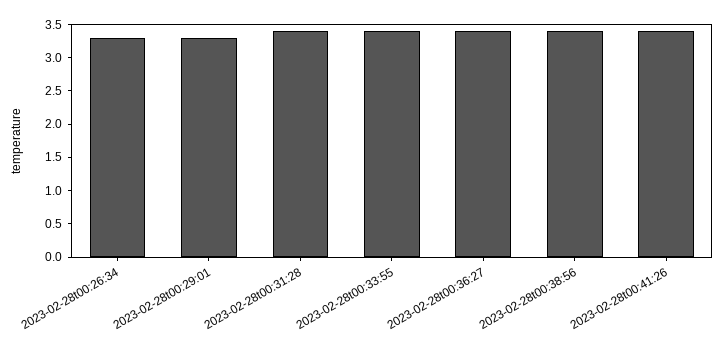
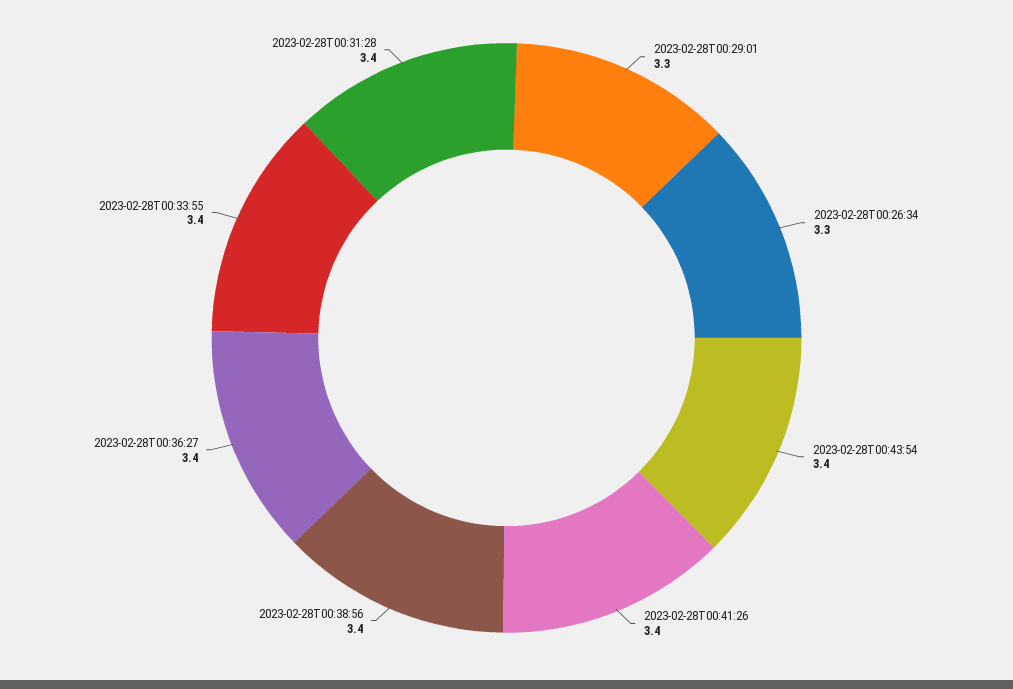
2023-02-28T00:43:54: none -> 3.4

